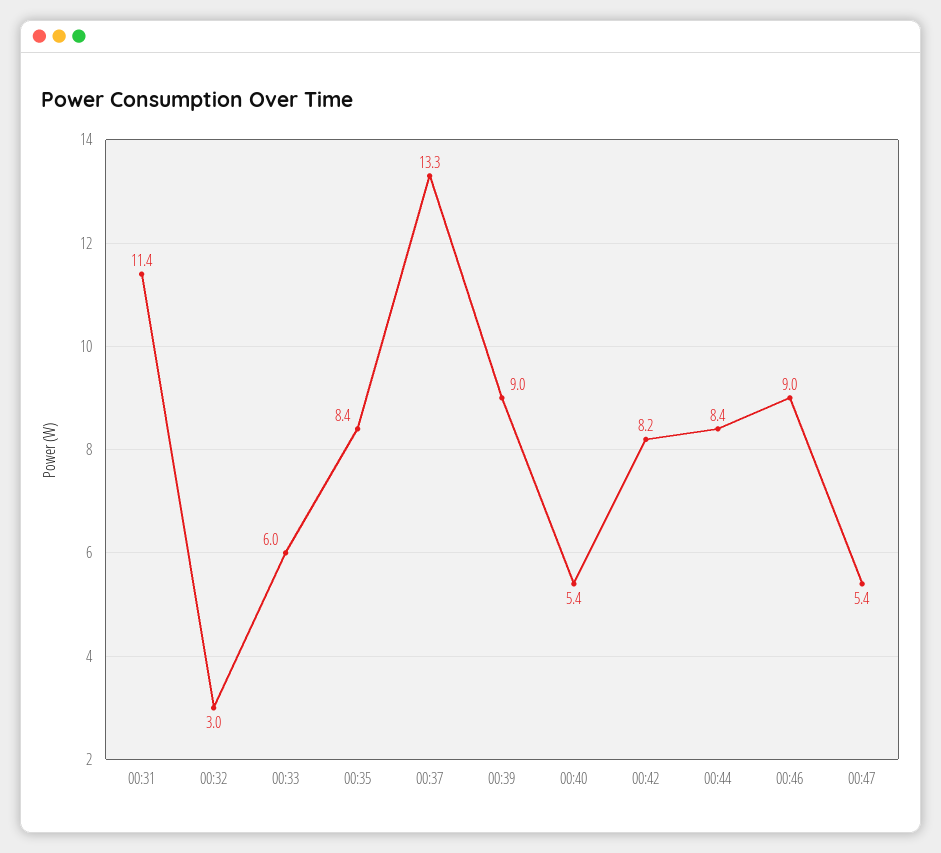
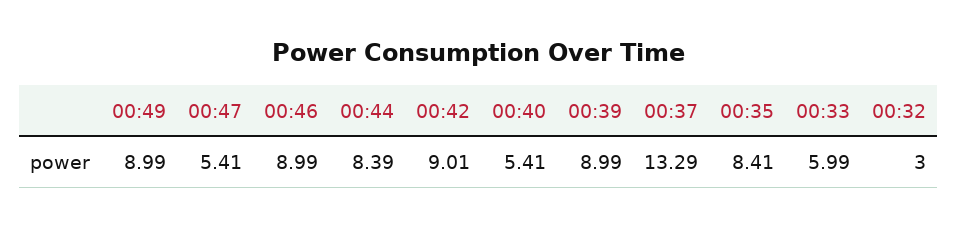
00:31: 11.4 -> none
00:42: 8.2 -> 9.01
00:49: none -> 8.99

